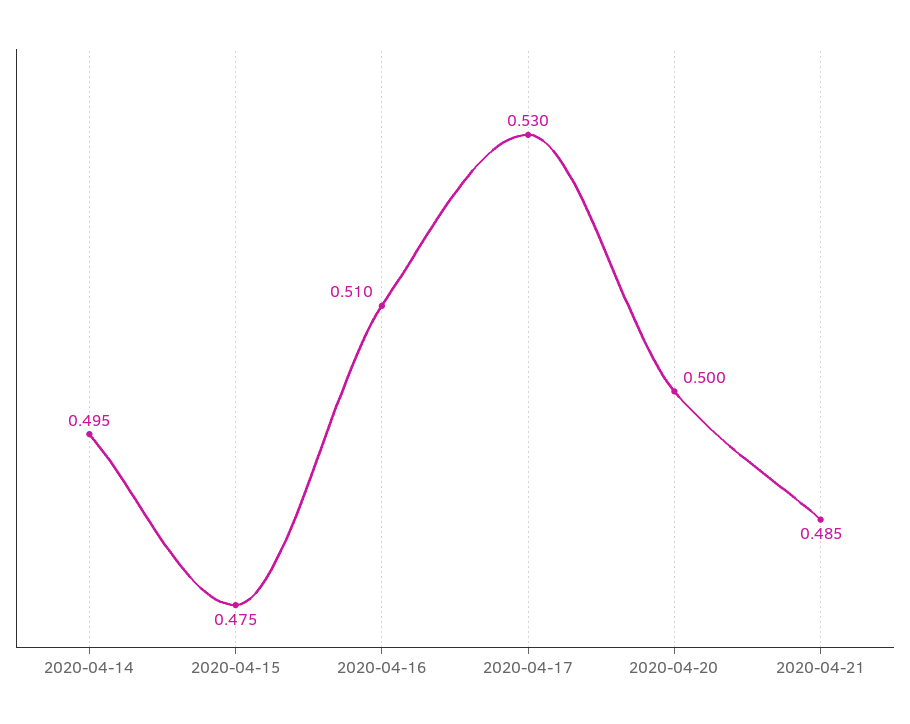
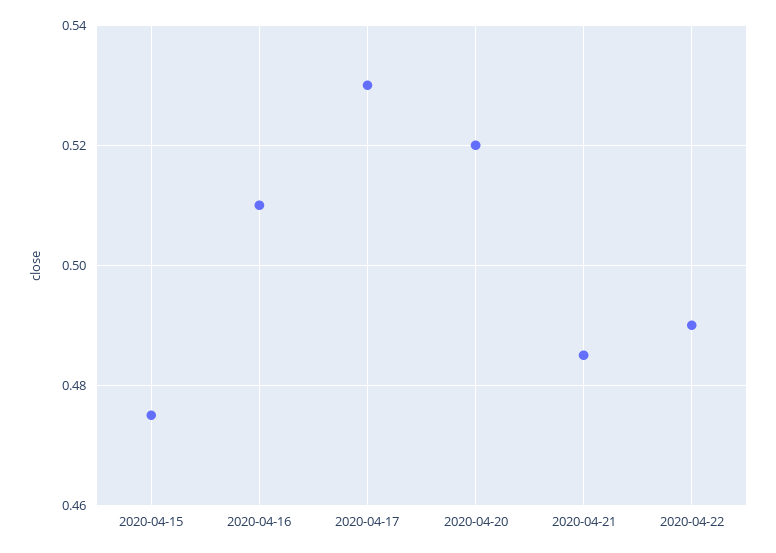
2020-04-14: 0.495 -> none
2020-04-20: 0.5 -> 0.52
2020-04-22: none -> 0.49

